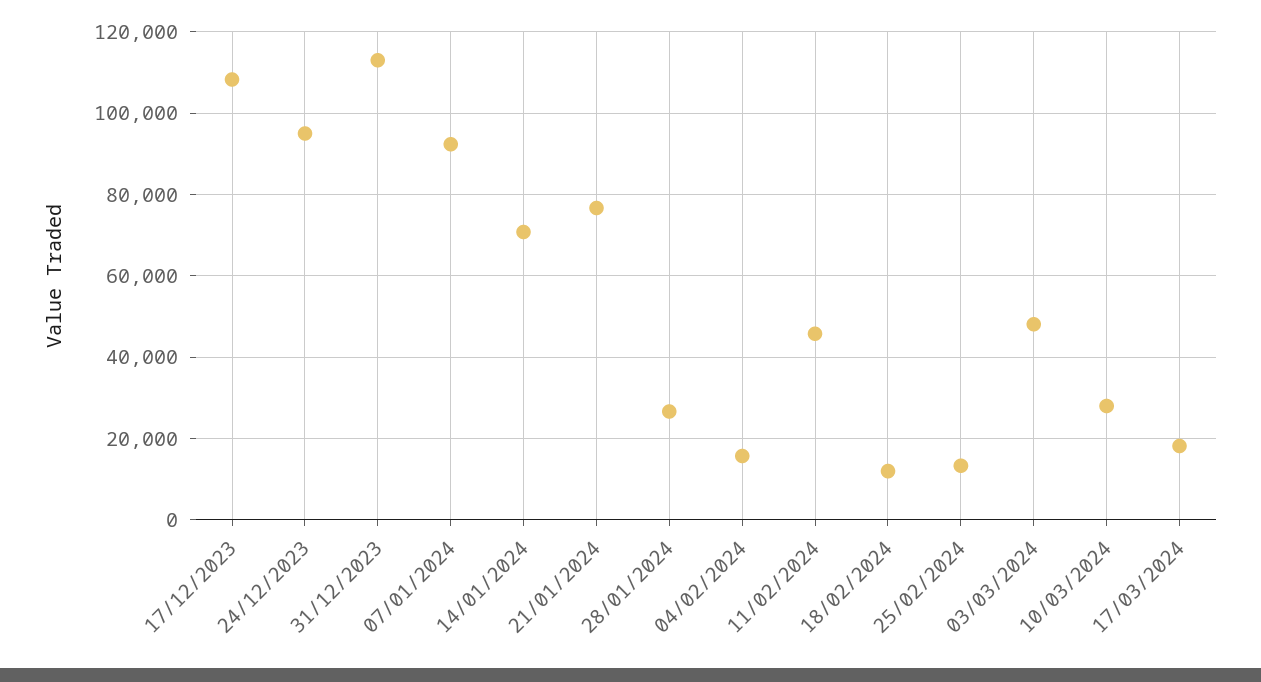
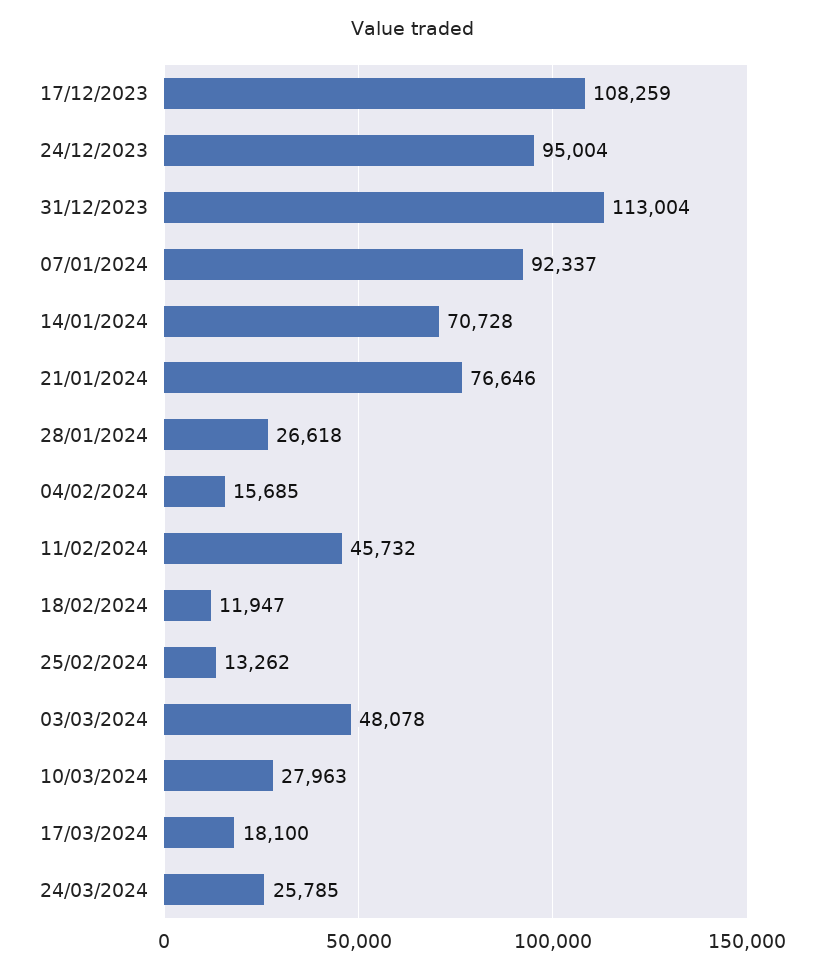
24/03/2024: none -> 25785

